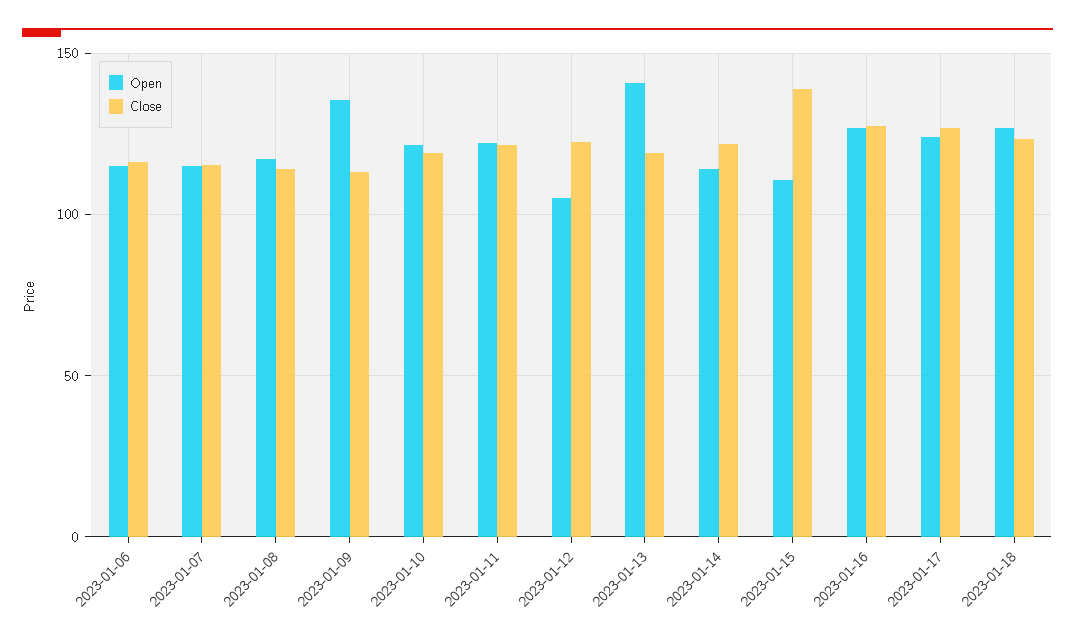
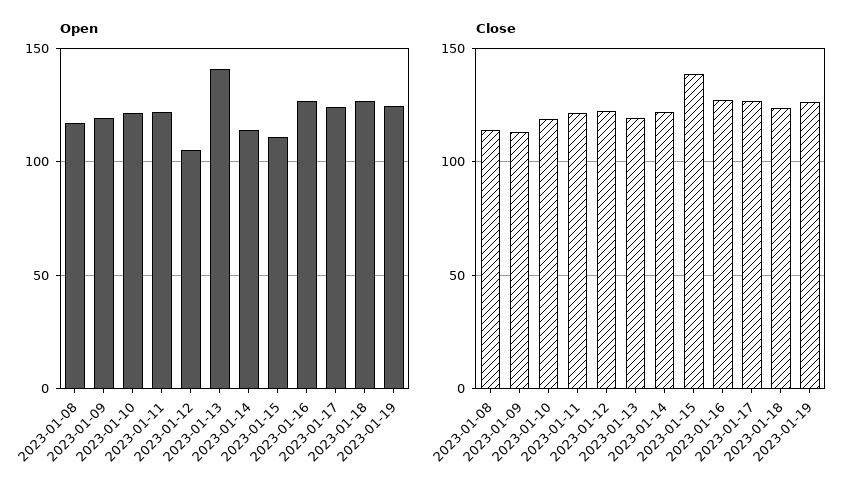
Open, 2023-01-06: 115 -> none
Close, 2023-01-06: 115 -> none
Open, 2023-01-07: 115 -> none
Close, 2023-01-07: 115 -> none
Open, 2023-01-09: 135 -> 120
Open, 2023-01-19: none -> 125
Close, 2023-01-19: none -> 125

